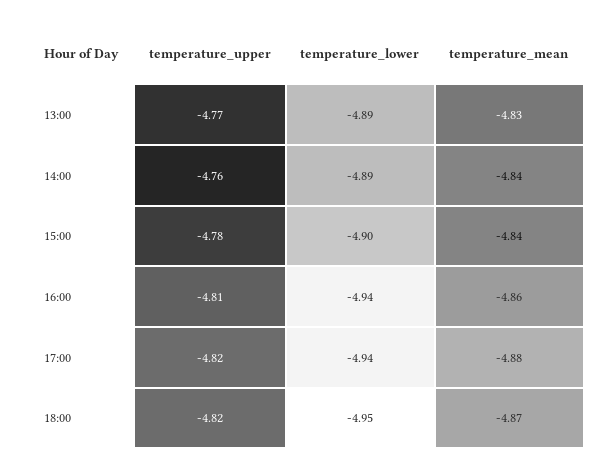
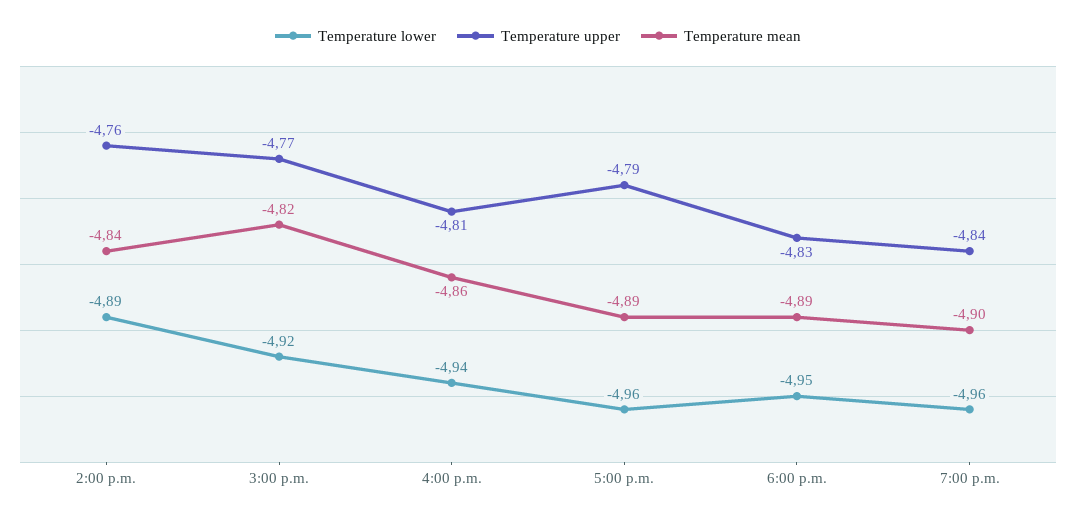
temperature_upper, 13:00: -4.77 -> none
temperature_lower, 13:00: -4.89 -> none
temperature_mean, 13:00: -4.83 -> none
temperature_upper, 15:00: -4.78 -> -4.77
temperature_lower, 15:00: -4.9 -> -4.92
temperature_mean, 15:00: -4.84 -> -4.82
temperature_upper, 17:00: -4.82 -> -4.79
temperature_lower, 17:00: -4.94 -> -4.96
temperature_mean, 17:00: -4.88 -> -4.89
temperature_upper, 18:00: -4.82 -> -4.83
temperature_mean, 18:00: -4.87 -> -4.89
temperature_lower, 7:00 p.m.: none -> -4.96
temperature_upper, 7:00 p.m.: none -> -4.84
temperature_mean, 7:00 p.m.: none -> -4.9

